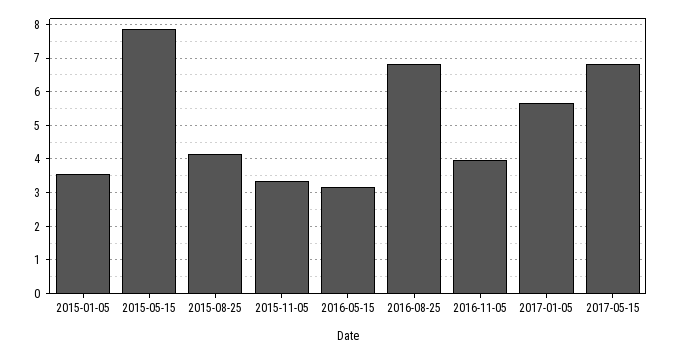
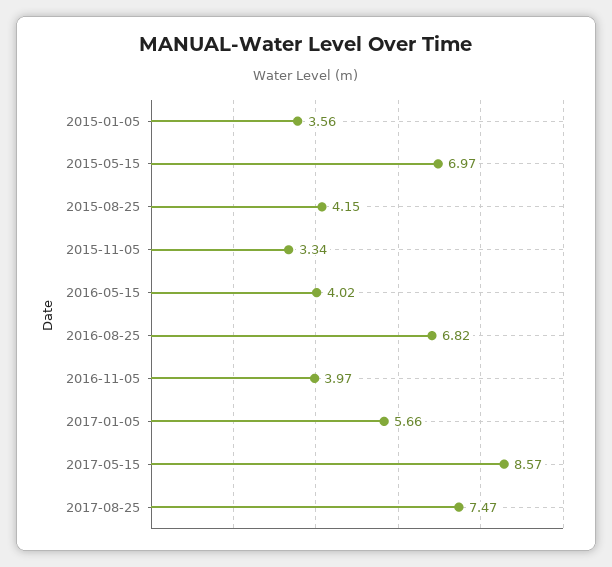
2015-05-15: 7.8 -> 6.97
2016-05-15: 3.2 -> 4.02
2017-05-15: 6.8 -> 8.57
2017-08-25: none -> 7.47

